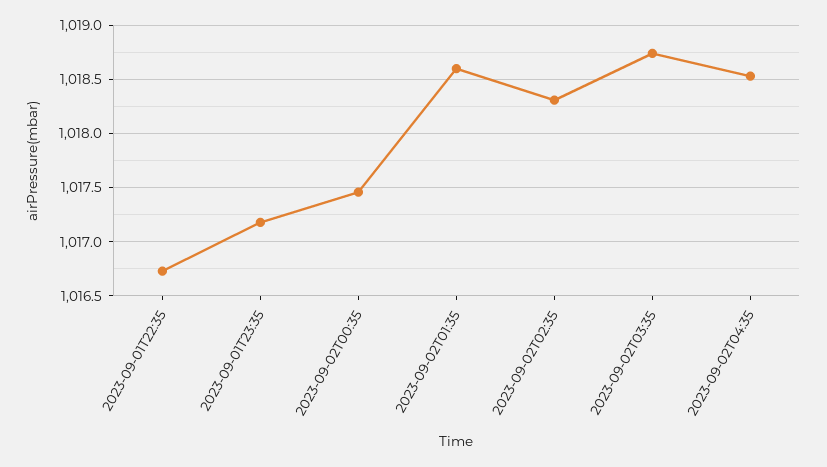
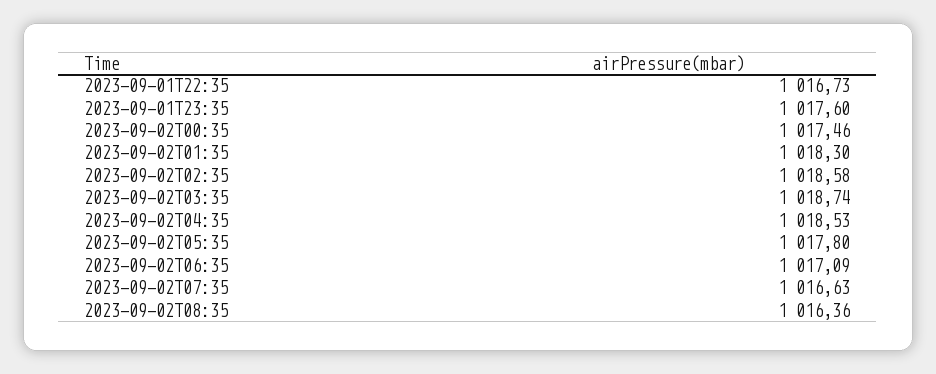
2023-09-01T23:35: 1017.2 -> 1017.6
2023-09-02T01:35: 1018.6 -> 1018.3
2023-09-02T02:35: 1018.3 -> 1018.58
2023-09-02T05:35: none -> 1017.8
2023-09-02T06:35: none -> 1017.09
2023-09-02T07:35: none -> 1016.63
2023-09-02T08:35: none -> 1016.36

